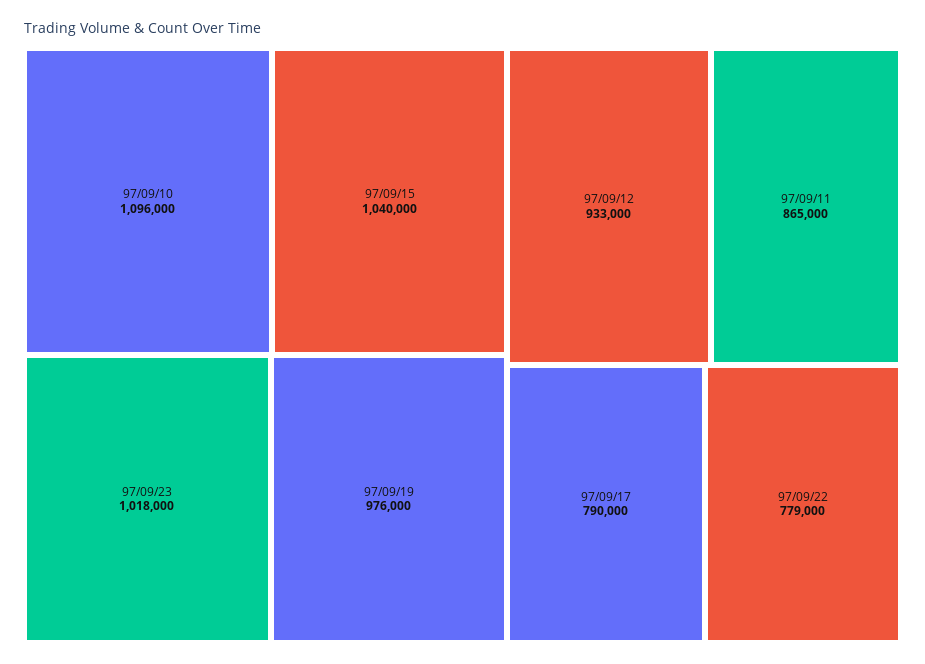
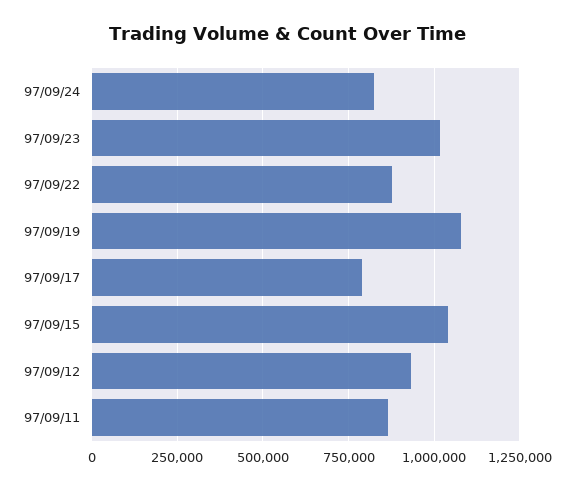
97/09/10: 1096000 -> none
97/09/19: 976000 -> 1075000
97/09/22: 779000 -> 875000
97/09/24: none -> 825000

